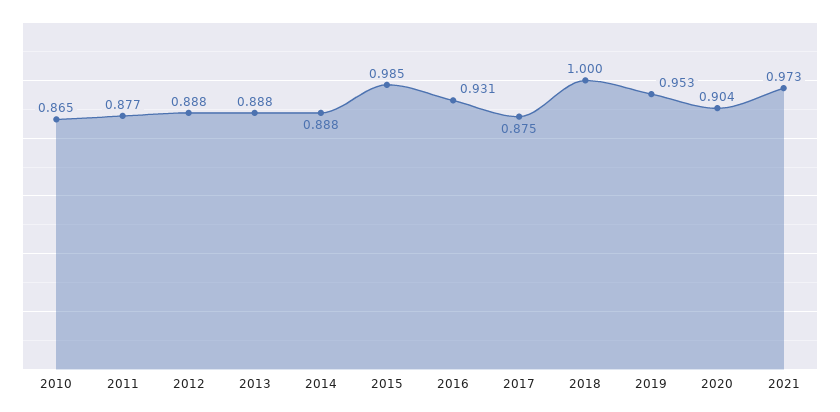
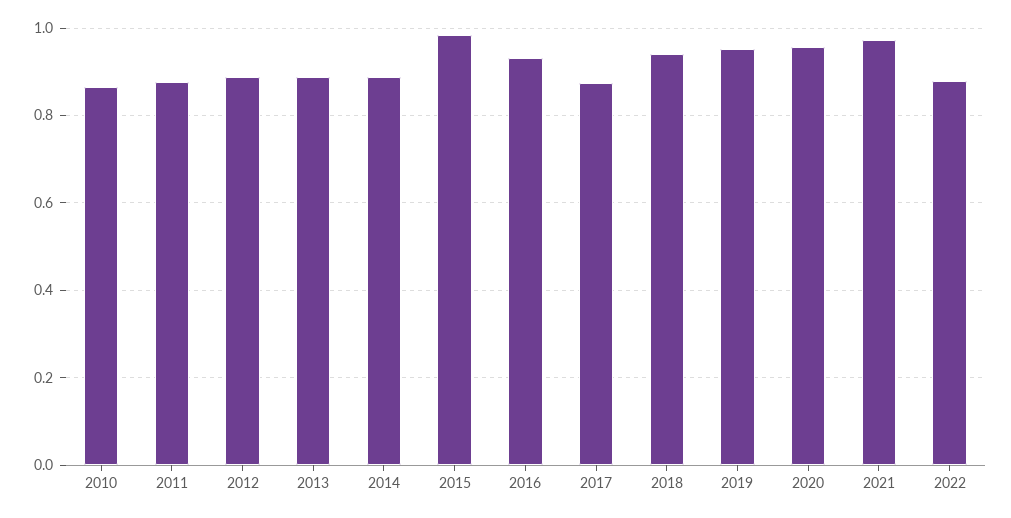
2018: 1 -> 0.94
2020: 0.904 -> 0.96
2022: none -> 0.88

